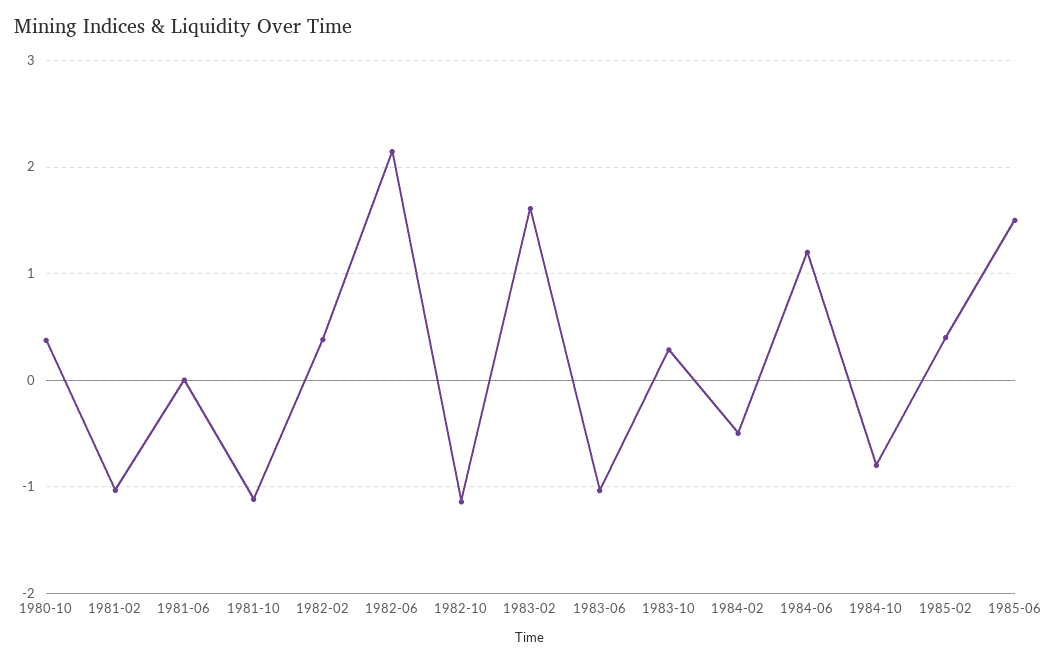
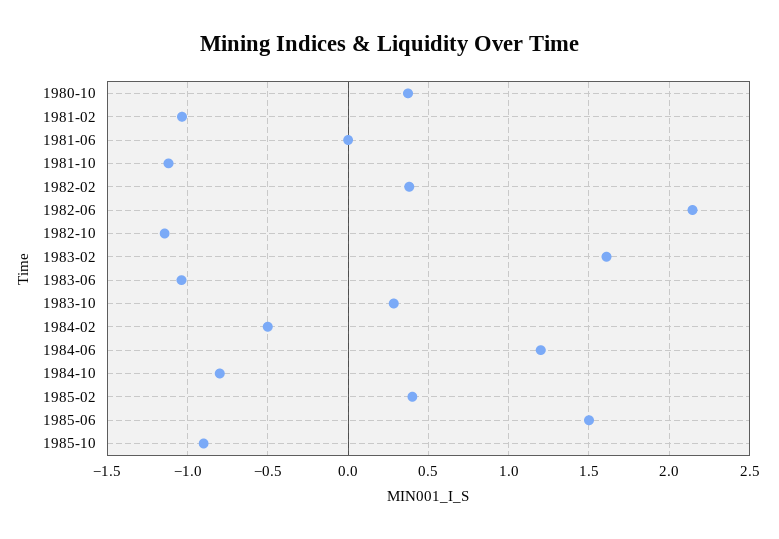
1985-10: none -> -0.9

